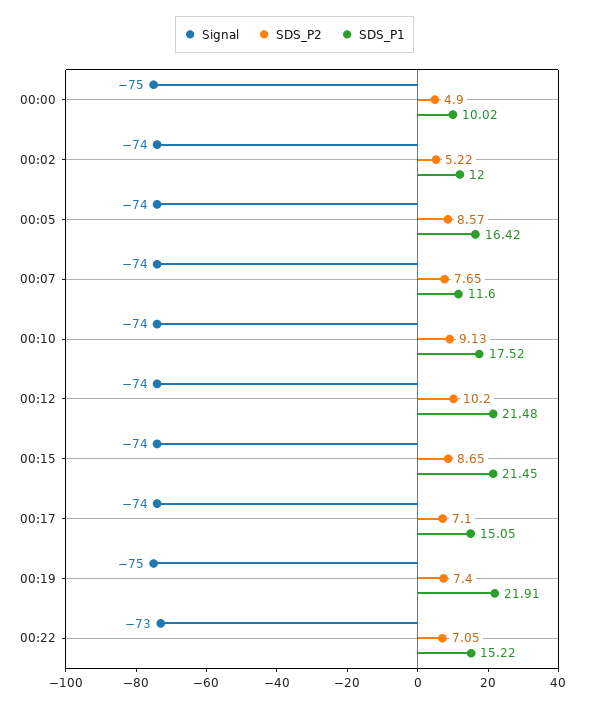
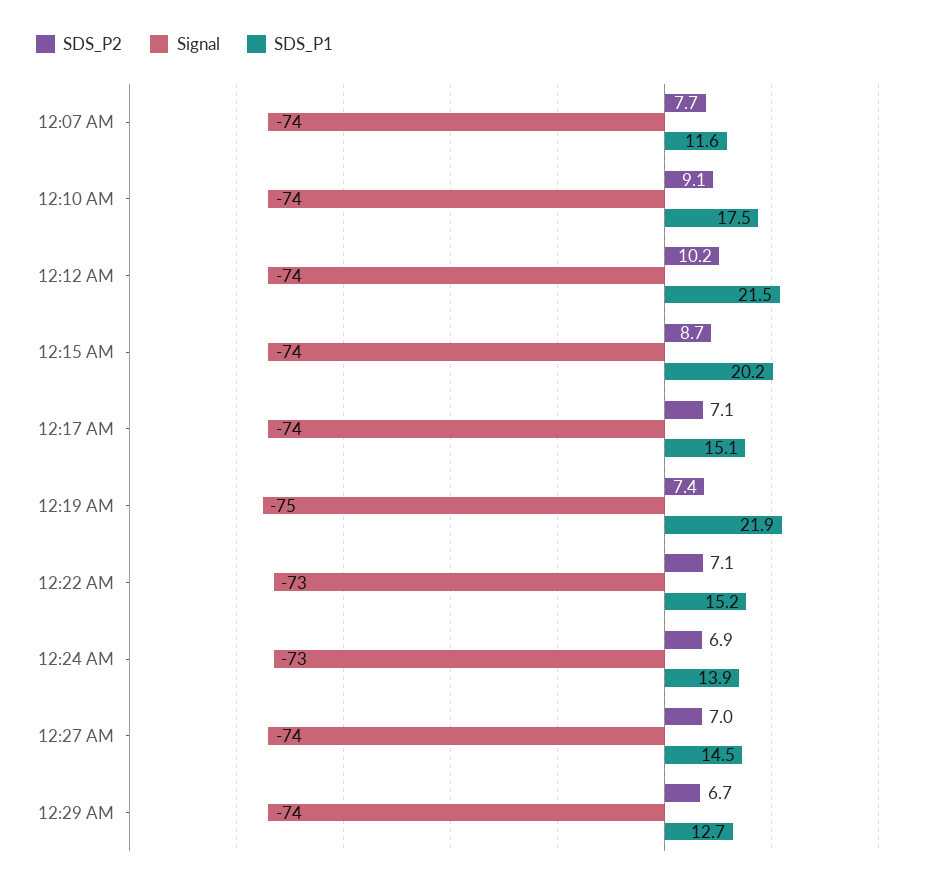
Signal, 00:00: -75 -> none
SDS_P2, 00:00: 4.9 -> none
SDS_P1, 00:00: 10.02 -> none
Signal, 00:02: -74 -> none
SDS_P2, 00:02: 5.22 -> none
SDS_P1, 00:02: 12 -> none
Signal, 00:05: -74 -> none
SDS_P2, 00:05: 8.57 -> none
SDS_P1, 00:05: 16.42 -> none
SDS_P1, 00:15: 21.45 -> 20.2
SDS_P2, 12:24 AM: none -> 6.9
Signal, 12:24 AM: none -> -73
SDS_P1, 12:24 AM: none -> 13.9
SDS_P2, 12:27 AM: none -> 7
Signal, 12:27 AM: none -> -74
SDS_P1, 12:27 AM: none -> 14.5
SDS_P2, 12:29 AM: none -> 6.7
Signal, 12:29 AM: none -> -74
SDS_P1, 12:29 AM: none -> 12.7

